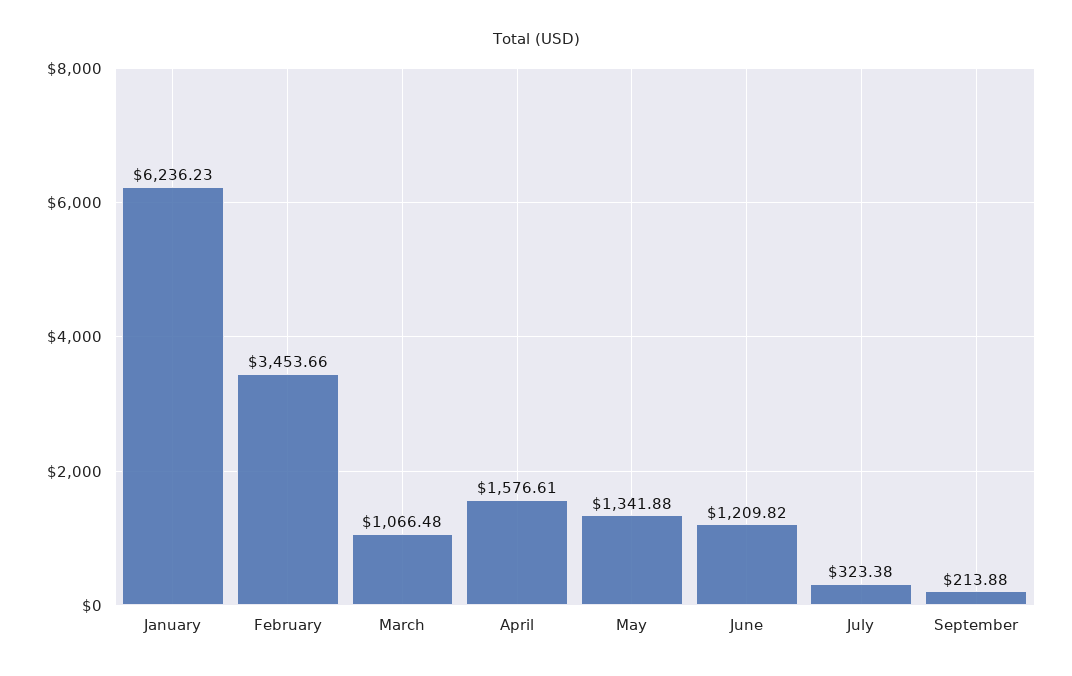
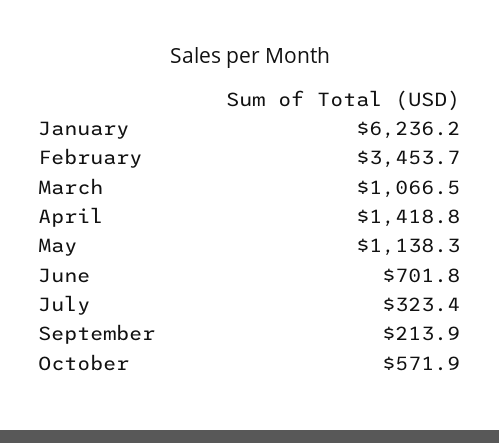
April: 1576.61 -> 1418.8
May: 1341.88 -> 1138.3
June: 1209.82 -> 701.8
October: none -> 571.9

